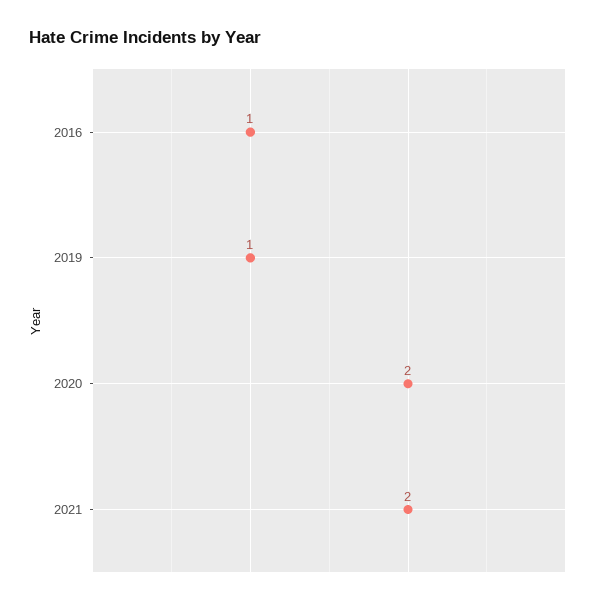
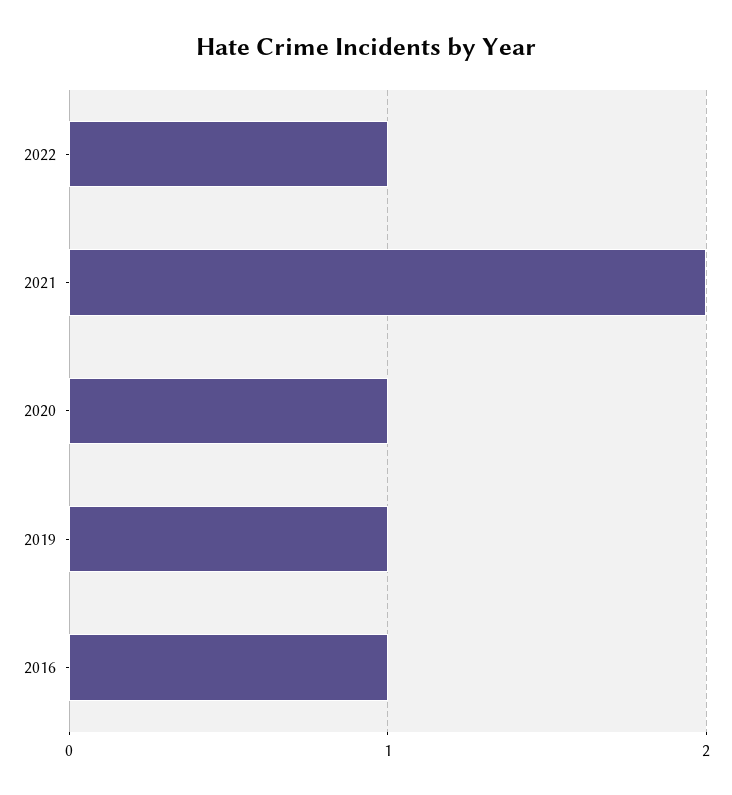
2020: 2 -> 1
2022: none -> 1

